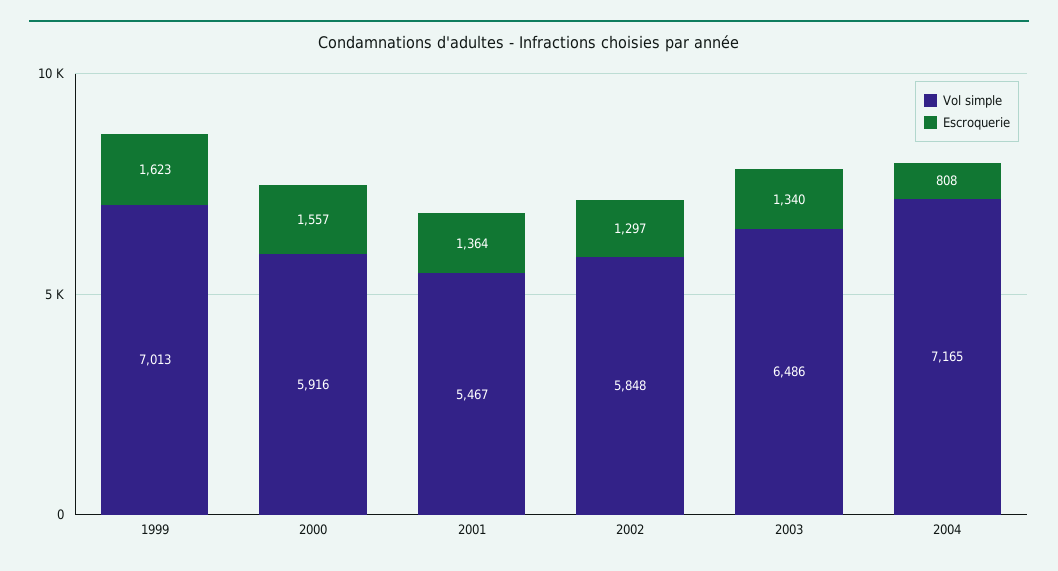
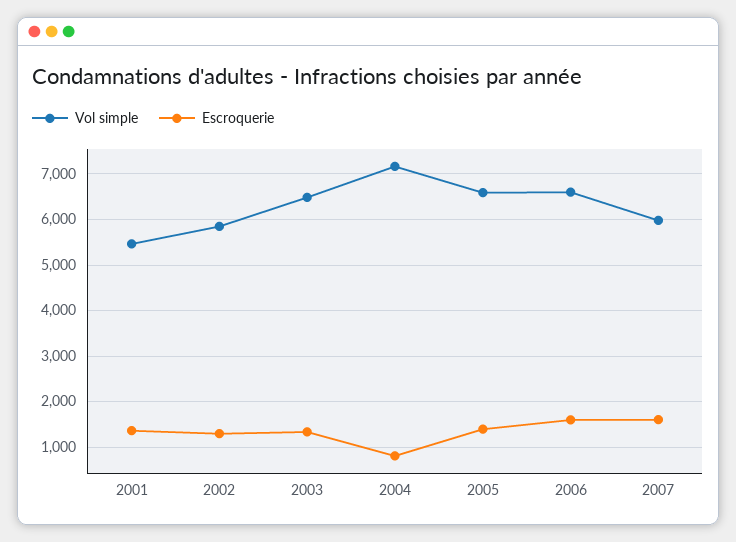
Vol simple, 1999: 7013 -> none
Escroquerie, 1999: 1623 -> none
Vol simple, 2000: 5916 -> none
Escroquerie, 2000: 1557 -> none
Vol simple, 2005: none -> 6600
Escroquerie, 2005: none -> 1400
Vol simple, 2006: none -> 6600
Escroquerie, 2006: none -> 1600
Vol simple, 2007: none -> 6000
Escroquerie, 2007: none -> 1600

